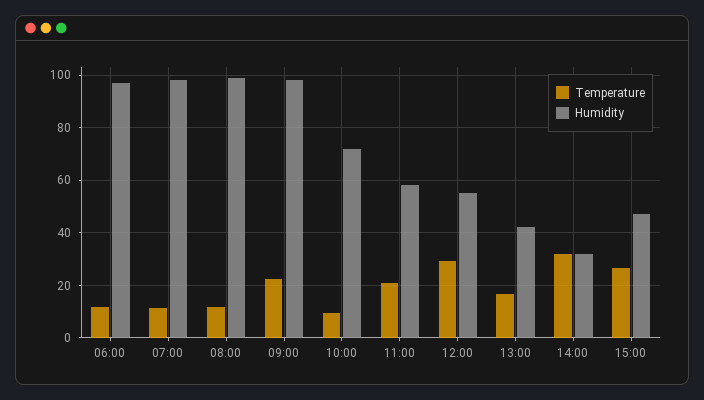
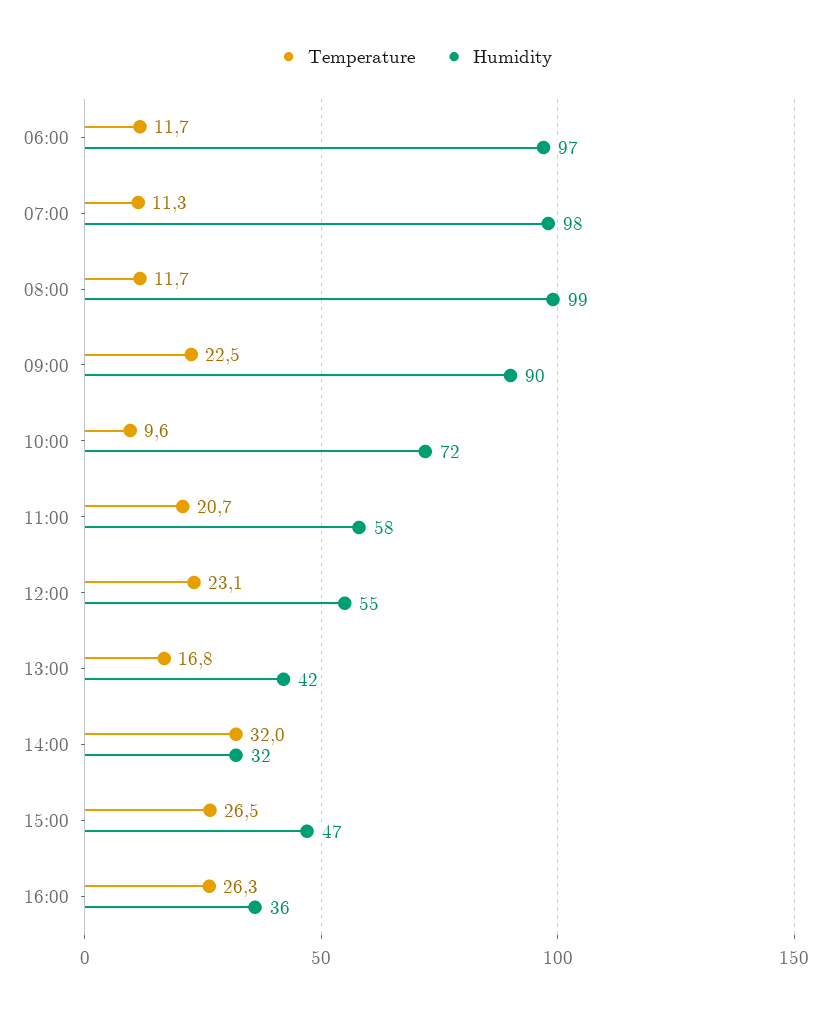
Humidity, 09:00: 97.5 -> 90
Temperature, 12:00: 30 -> 23.1
Temperature, 16:00: none -> 26.3
Humidity, 16:00: none -> 36

